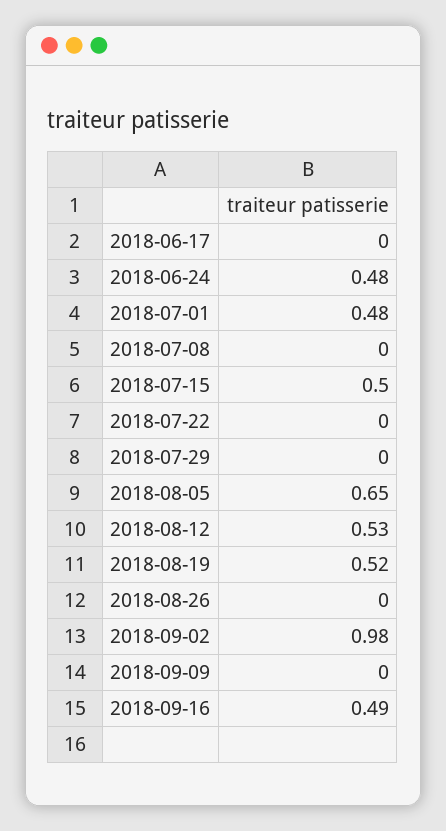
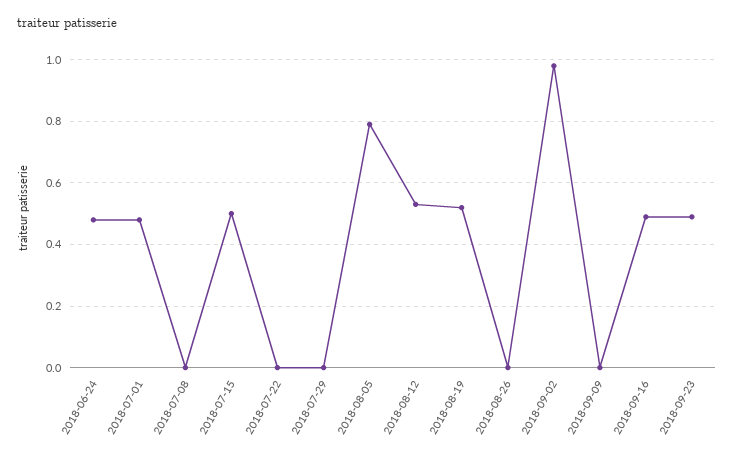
2018-06-17: 0 -> none
2018-08-05: 0.65 -> 0.8
2018-09-23: none -> 0.5

